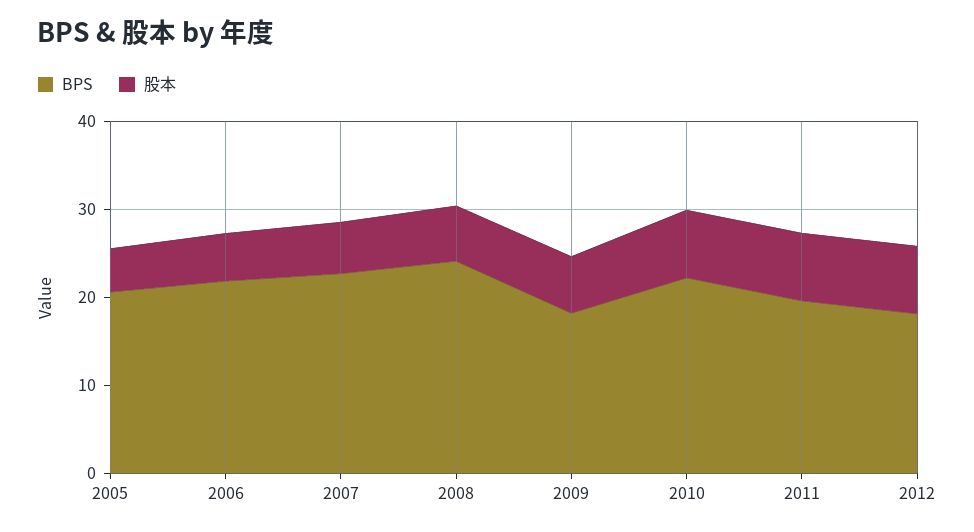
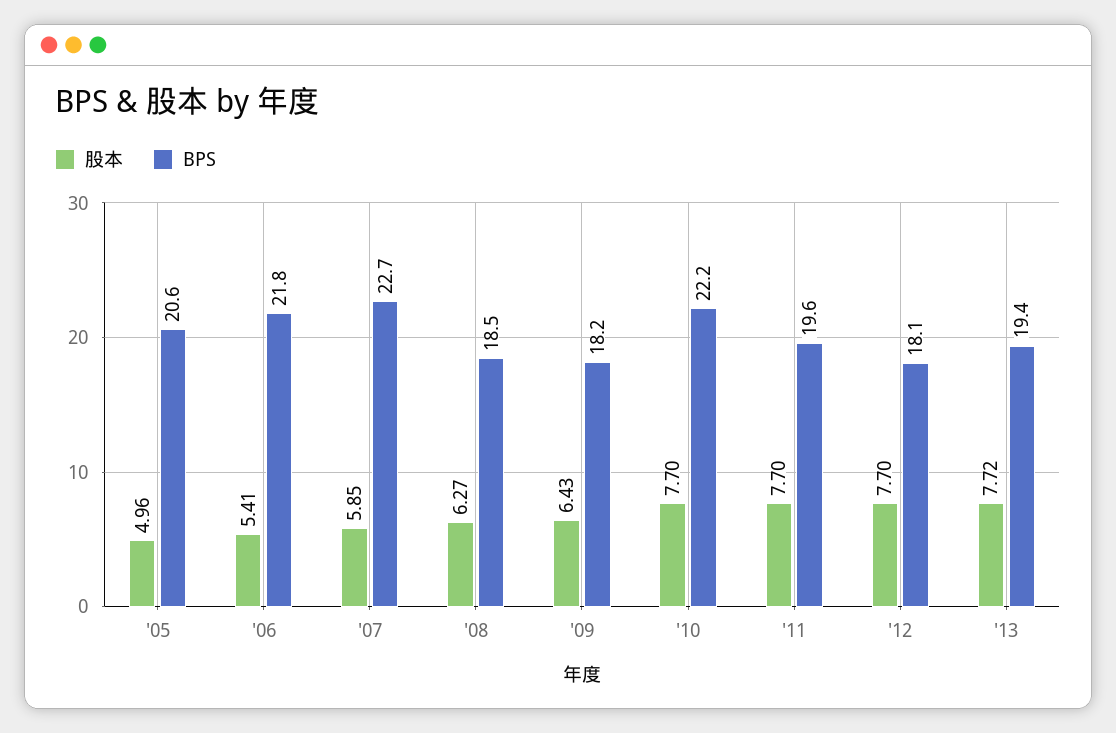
BPS, 2008: 24 -> 18.5
股本, '13: none -> 7.72
BPS, '13: none -> 19.4

